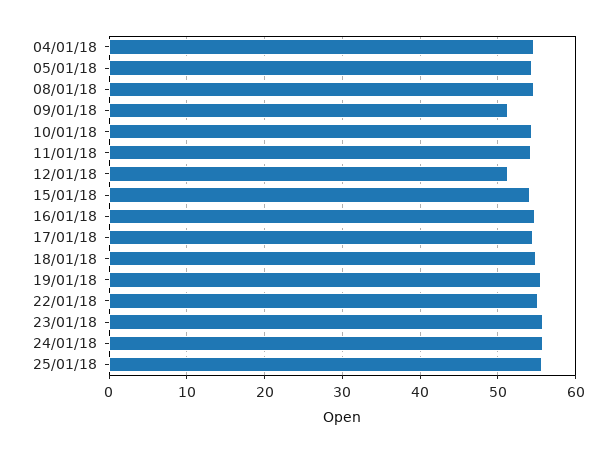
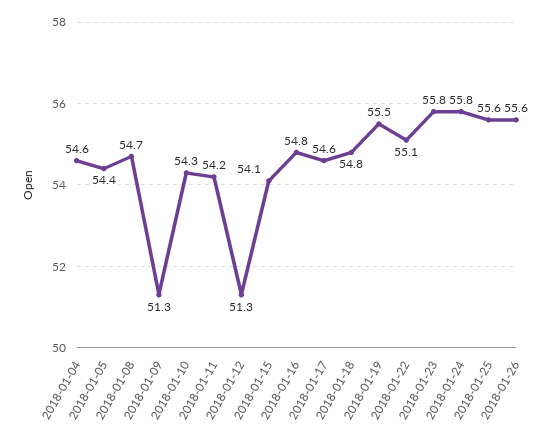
2018-01-26: none -> 55.6

